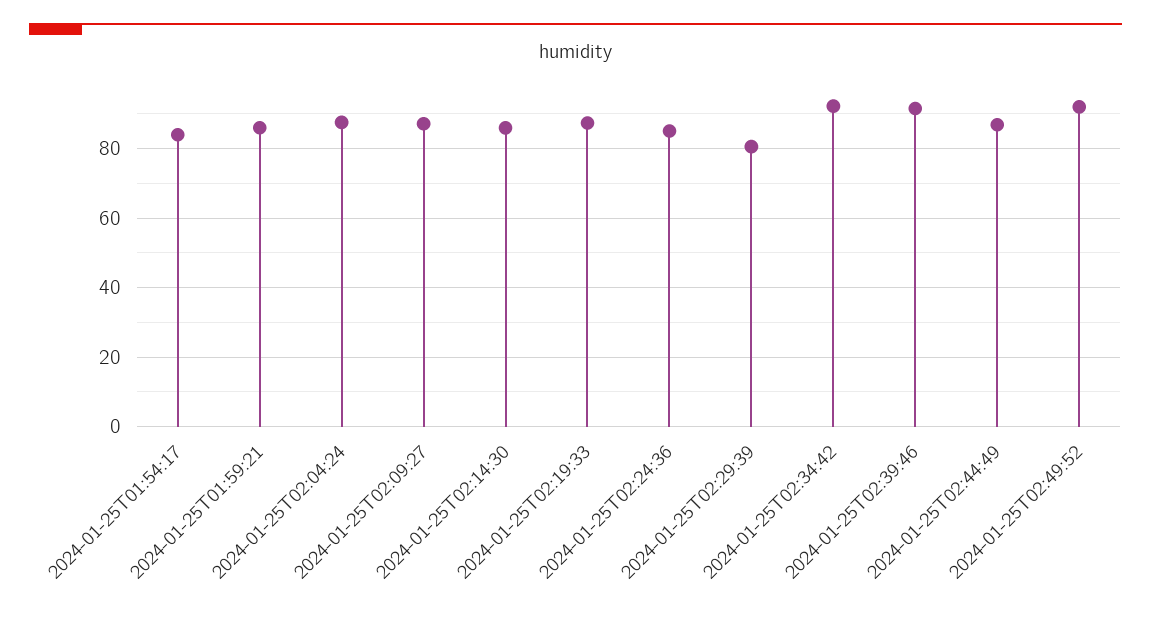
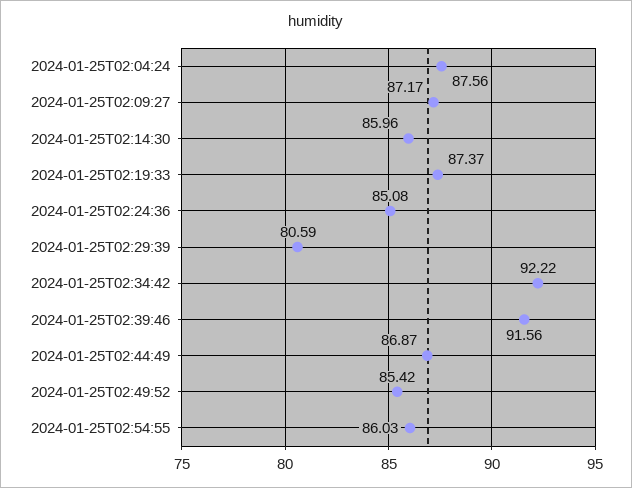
2024-01-25T01:54:17: 84 -> none
2024-01-25T01:59:21: 86 -> none
2024-01-25T02:49:52: 92 -> 85.42
2024-01-25T02:54:55: none -> 86.03

